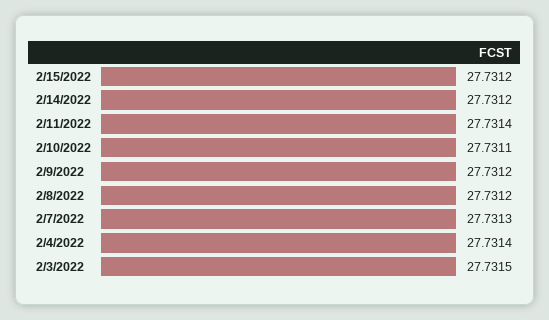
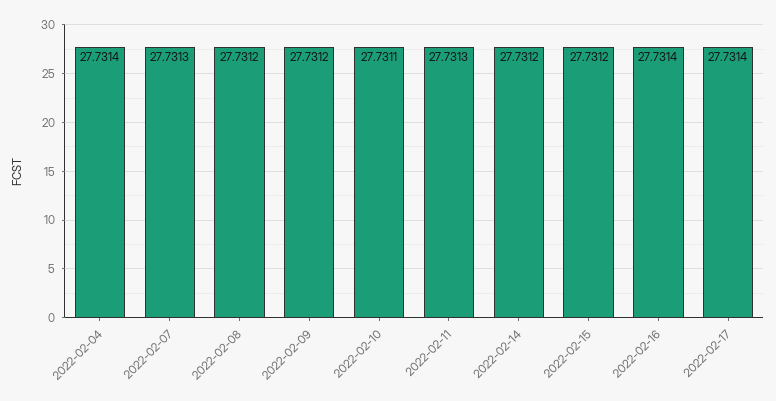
2/11/2022: 27.7314 -> 27.7313
2/3/2022: 27.7315 -> none
2022-02-16: none -> 27.7314
2022-02-17: none -> 27.7314

